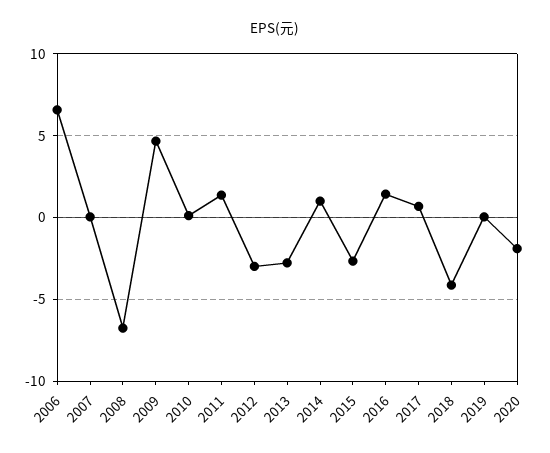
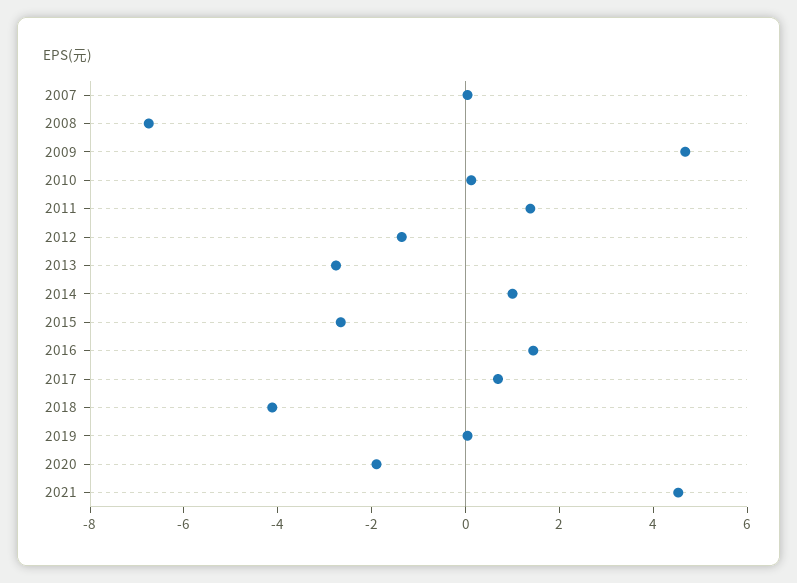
2006: 6.5 -> none
2012: -3 -> -1.5
2021: none -> 4.5

